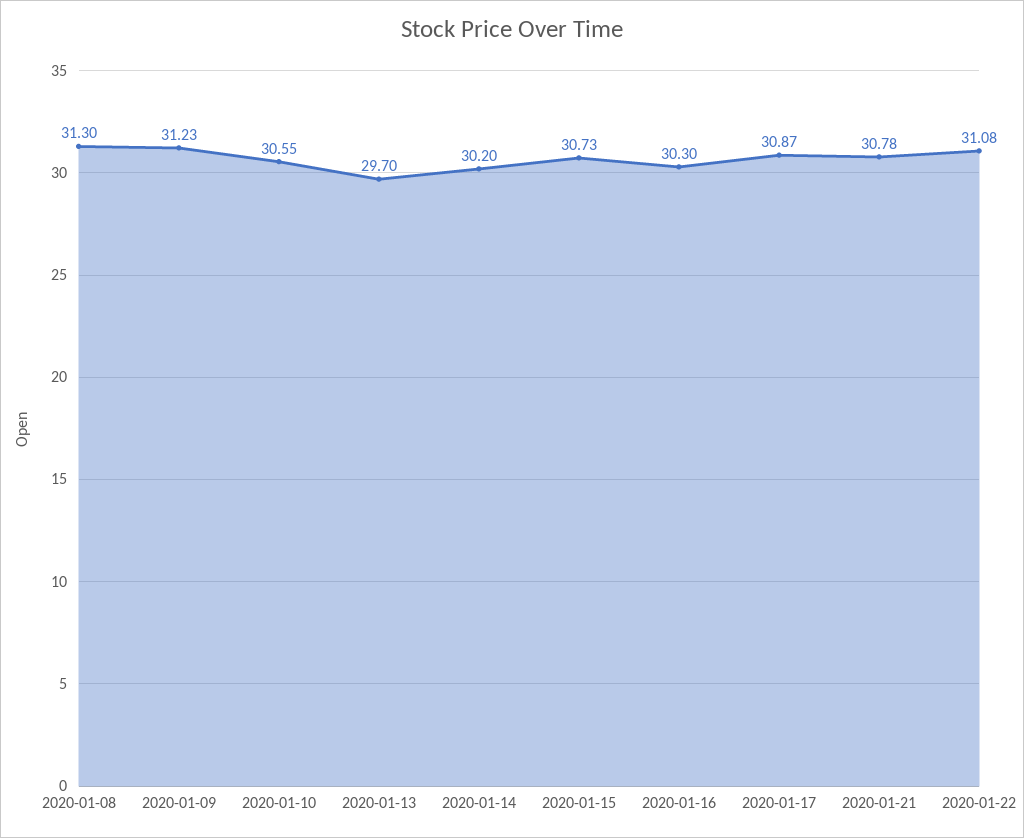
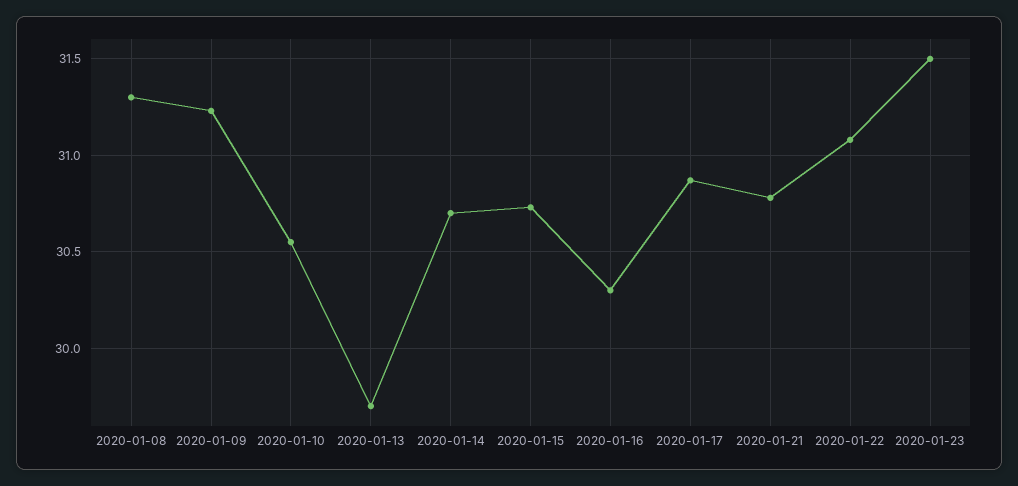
2020-01-14: 30.2 -> 30.7
2020-01-23: none -> 31.5

